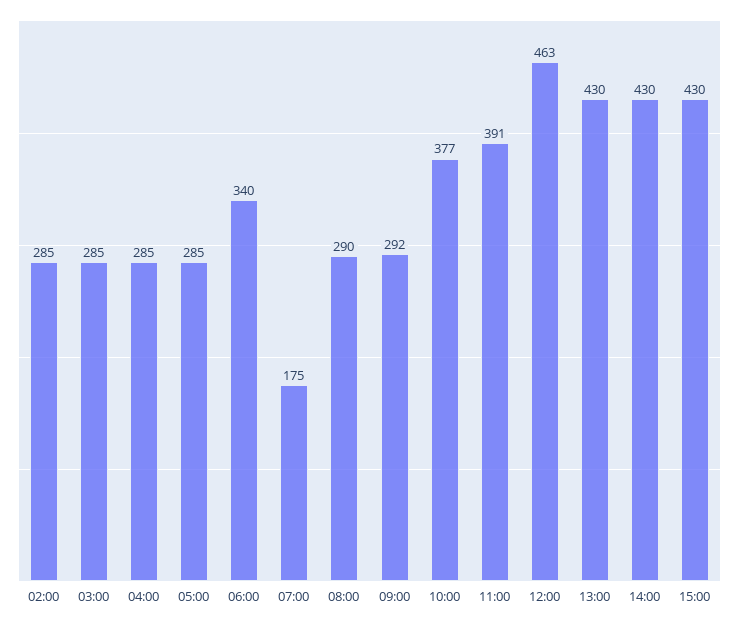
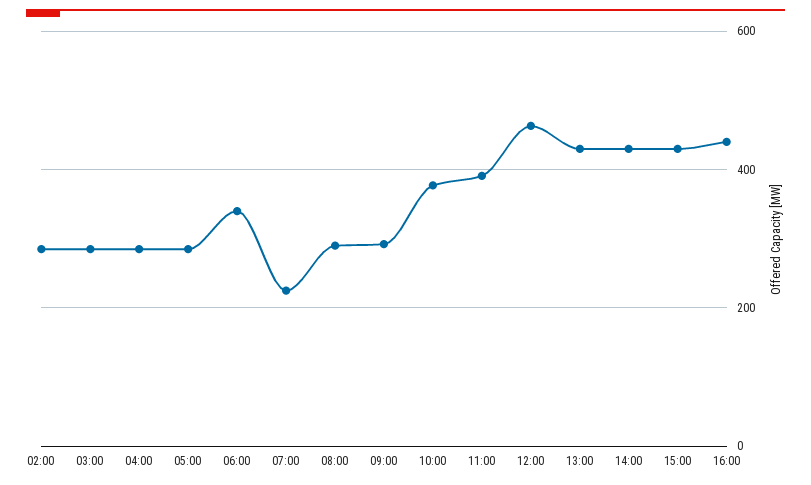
07:00: 175 -> 220
16:00: none -> 440

